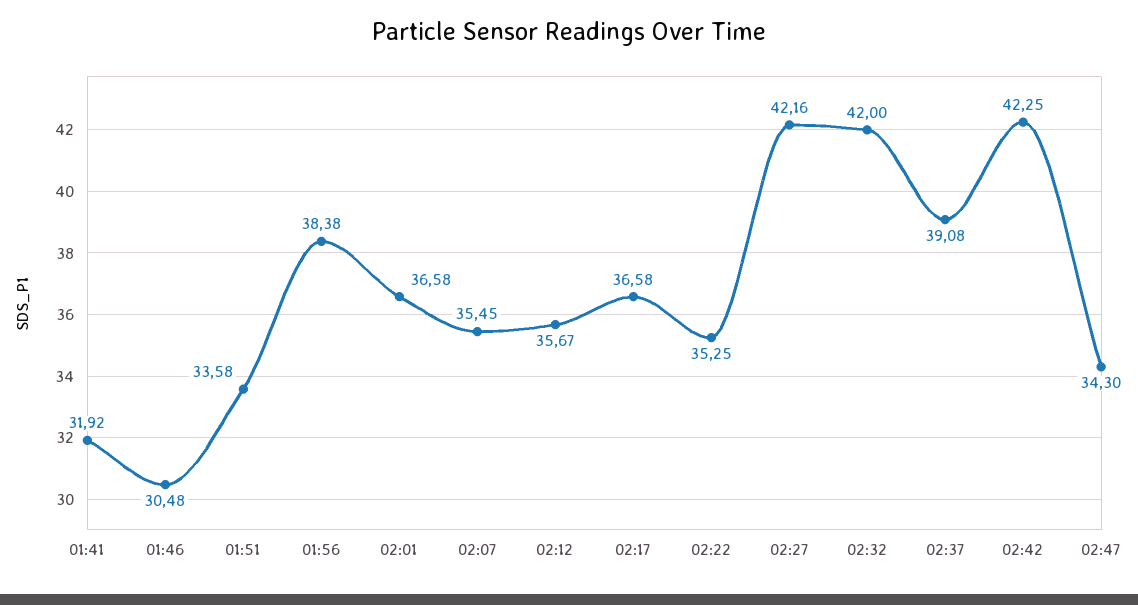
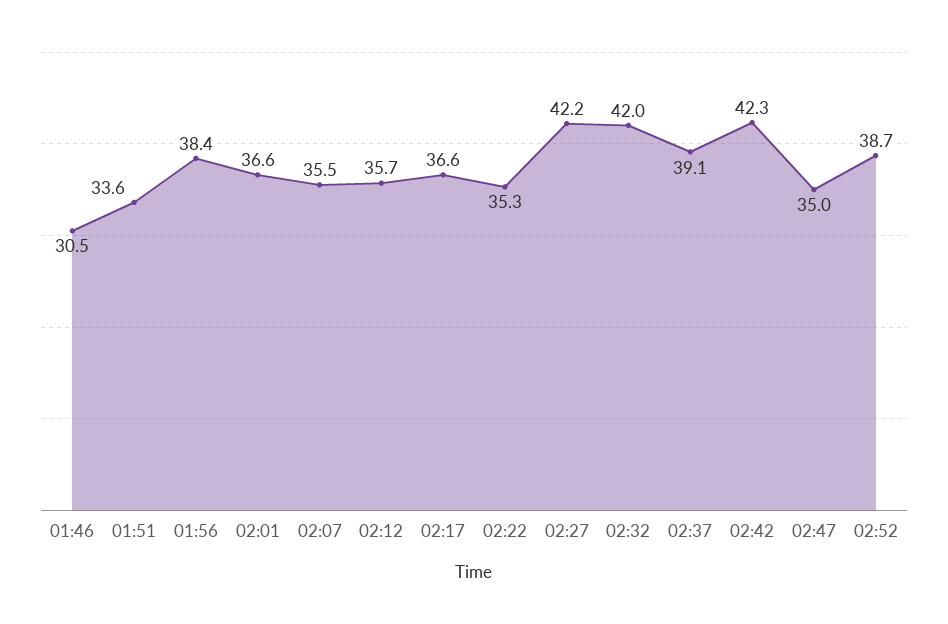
01:41: 31.92 -> none
02:47: 34.3 -> 35
02:52: none -> 38.7

